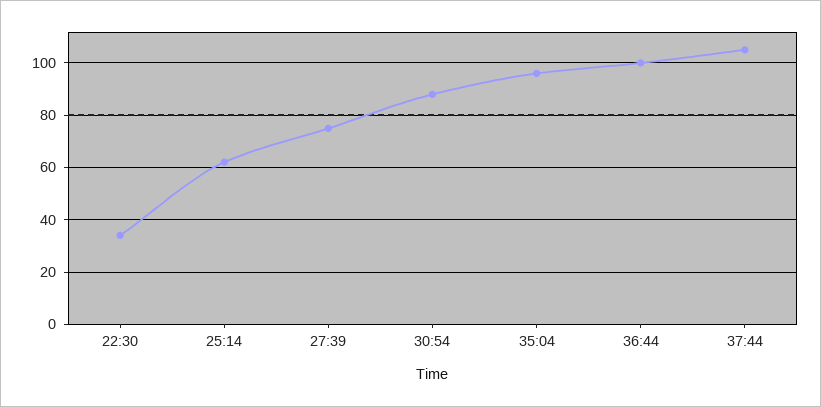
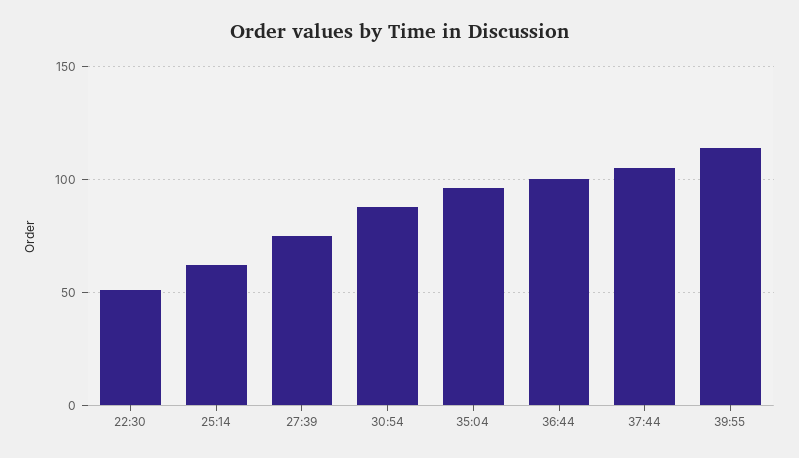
22:30: 35 -> 50
39:55: none -> 115

